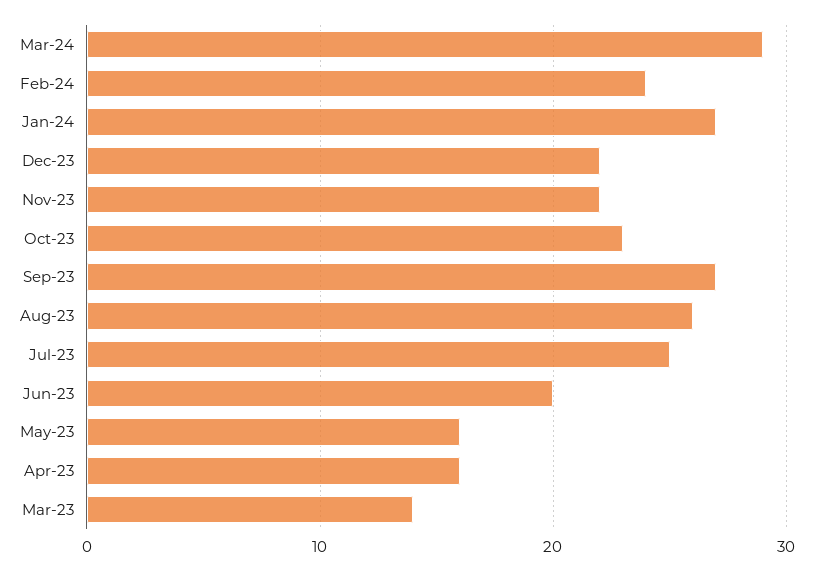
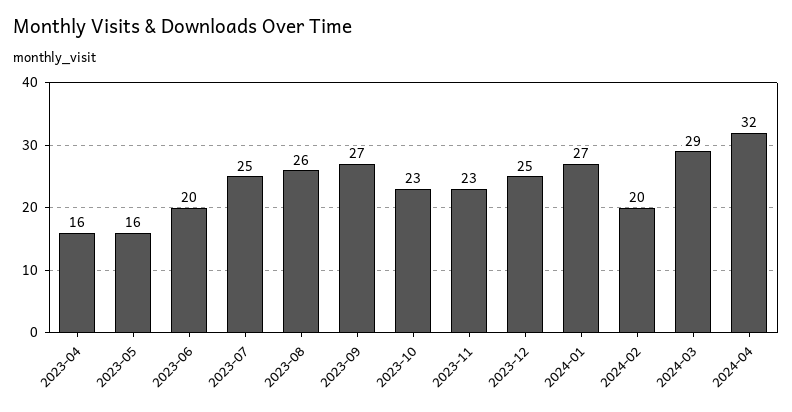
Feb-24: 24 -> 20
Dec-23: 22 -> 25
Nov-23: 22 -> 23
Mar-23: 14 -> none
2024-04: none -> 32

